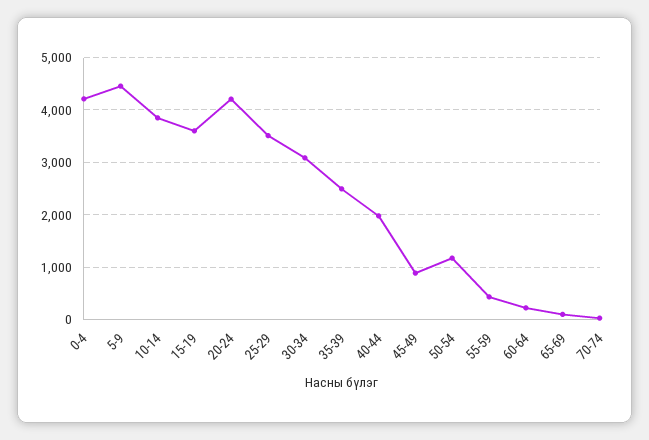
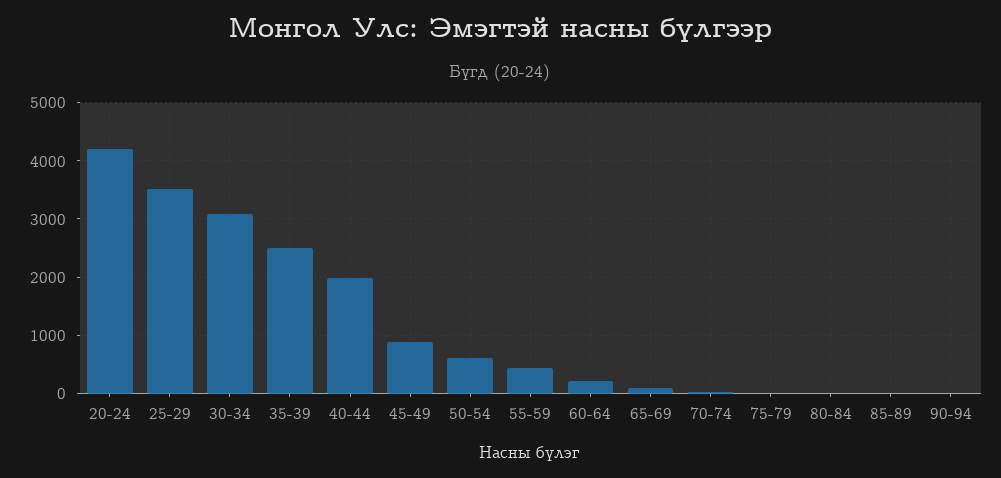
0-4: 4200 -> none
5-9: 4400 -> none
10-14: 3800 -> none
15-19: 3600 -> none
50-54: 1200 -> 600
75-79: none -> 0
80-84: none -> 0
85-89: none -> 0
90-94: none -> 0

